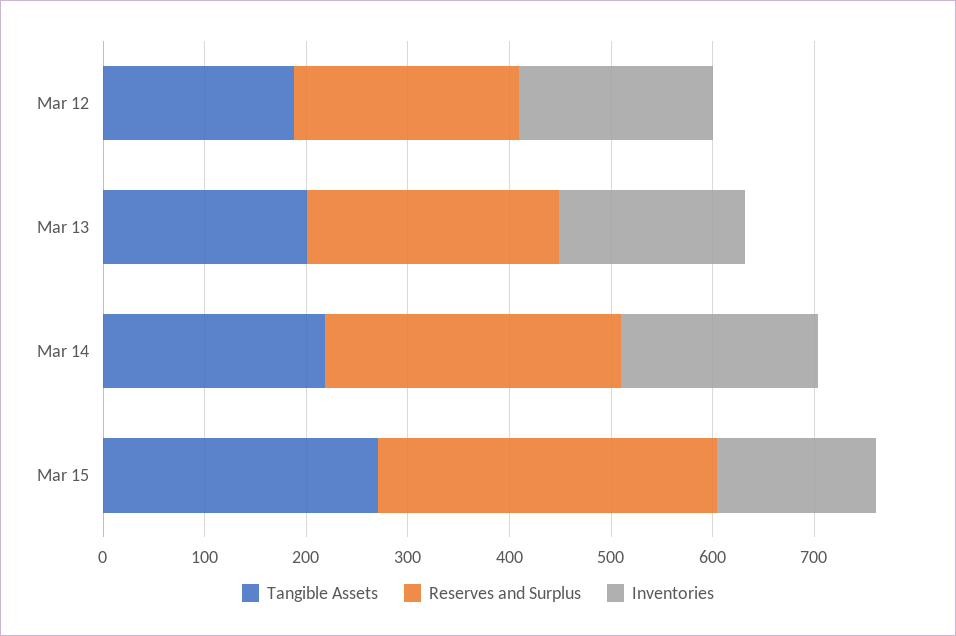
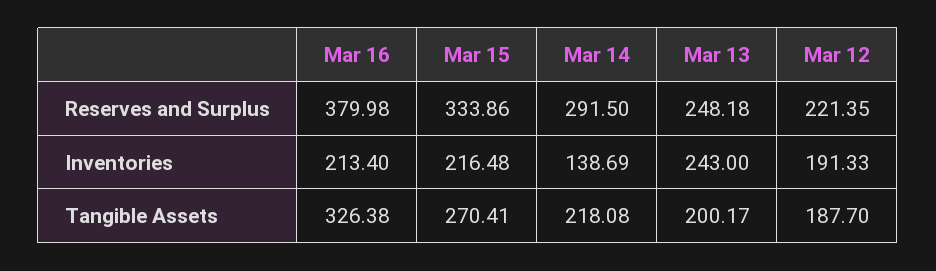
Inventories, Mar 13: 180 -> 243
Inventories, Mar 14: 200 -> 138.69
Inventories, Mar 15: 160 -> 216.48
Reserves and Surplus, Mar 16: none -> 379.98
Inventories, Mar 16: none -> 213.4
Tangible Assets, Mar 16: none -> 326.38

